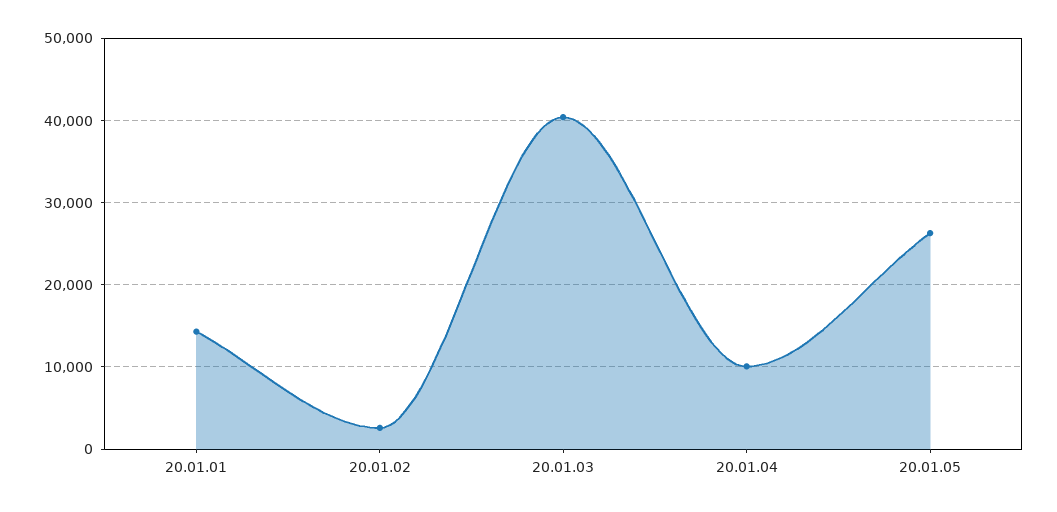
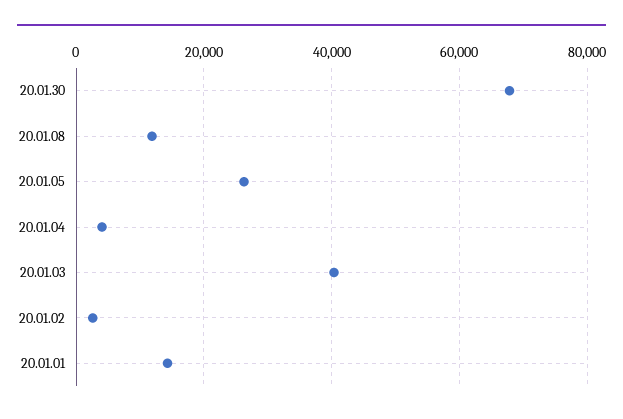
20.01.04: 10000 -> 4000
20.01.30: none -> 68000
20.01.08: none -> 12000

